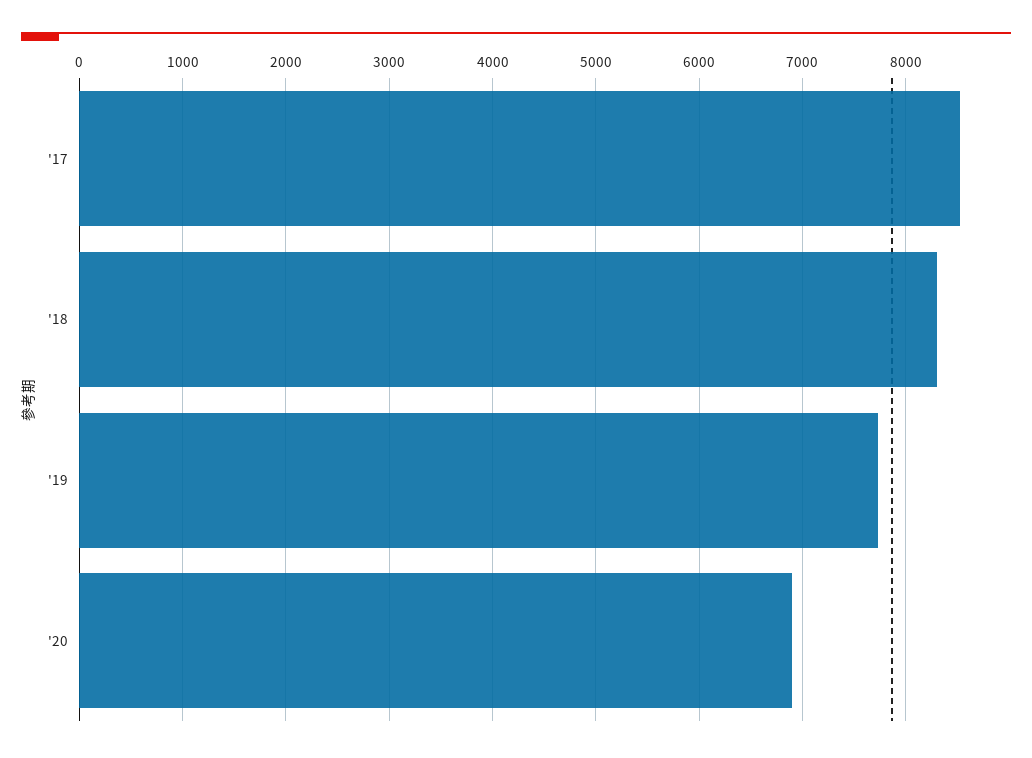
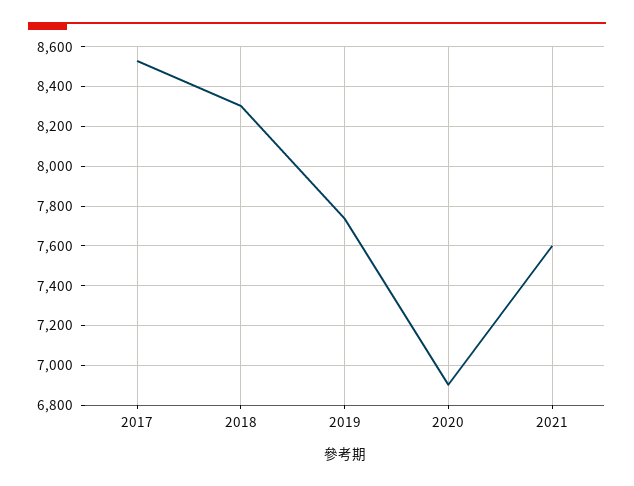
2021: none -> 7600

